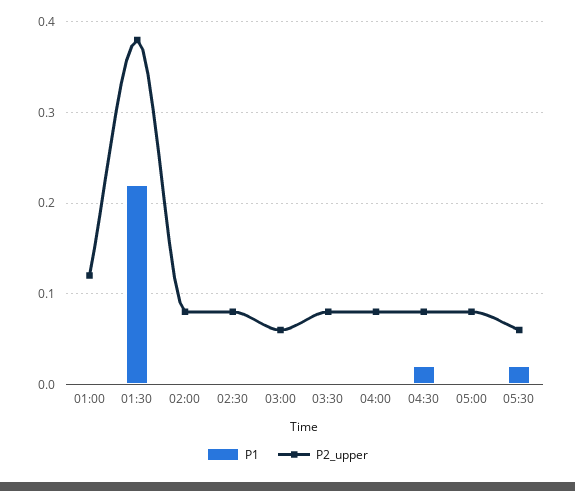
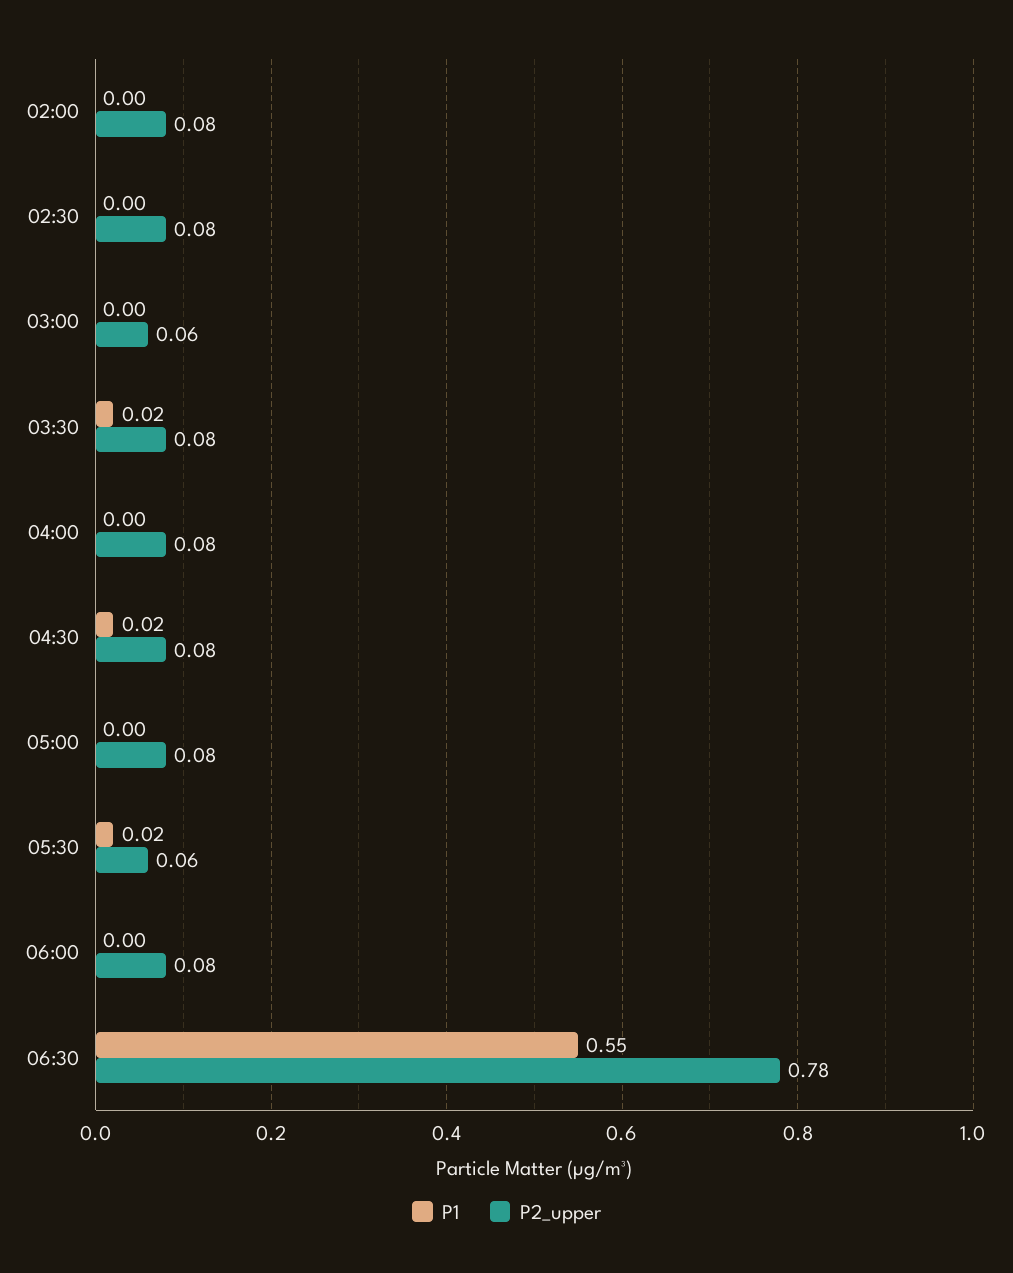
P1, 01:00: 0 -> none
P2_upper, 01:00: 0.12 -> none
P1, 01:30: 0.22 -> none
P2_upper, 01:30: 0.38 -> none
P1, 03:30: 0 -> 0.02
P1, 06:00: none -> 0
P2_upper, 06:00: none -> 0.08
P1, 06:30: none -> 0.55
P2_upper, 06:30: none -> 0.78

